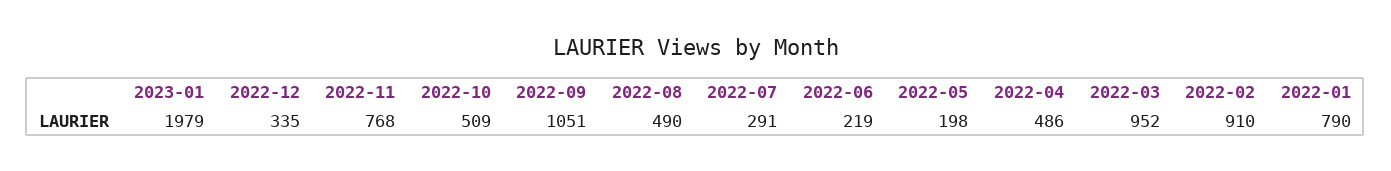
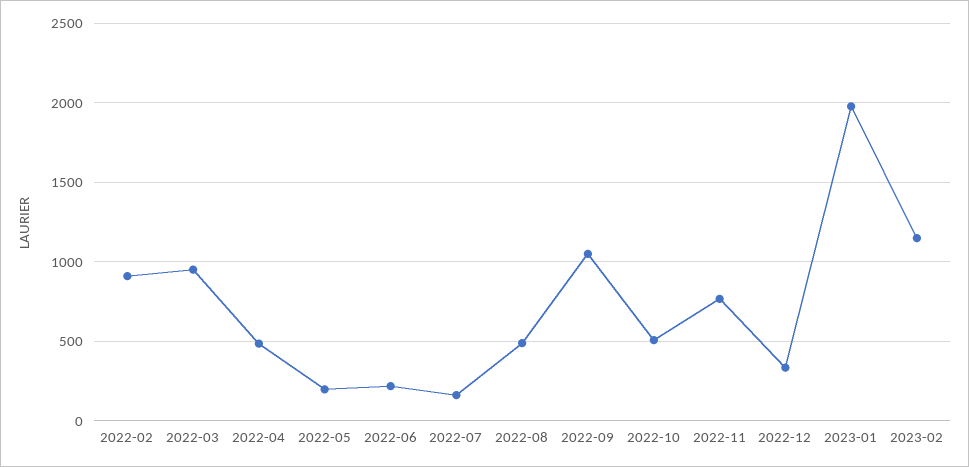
2022-07: 291 -> 150
2022-01: 790 -> none
2023-02: none -> 1150

